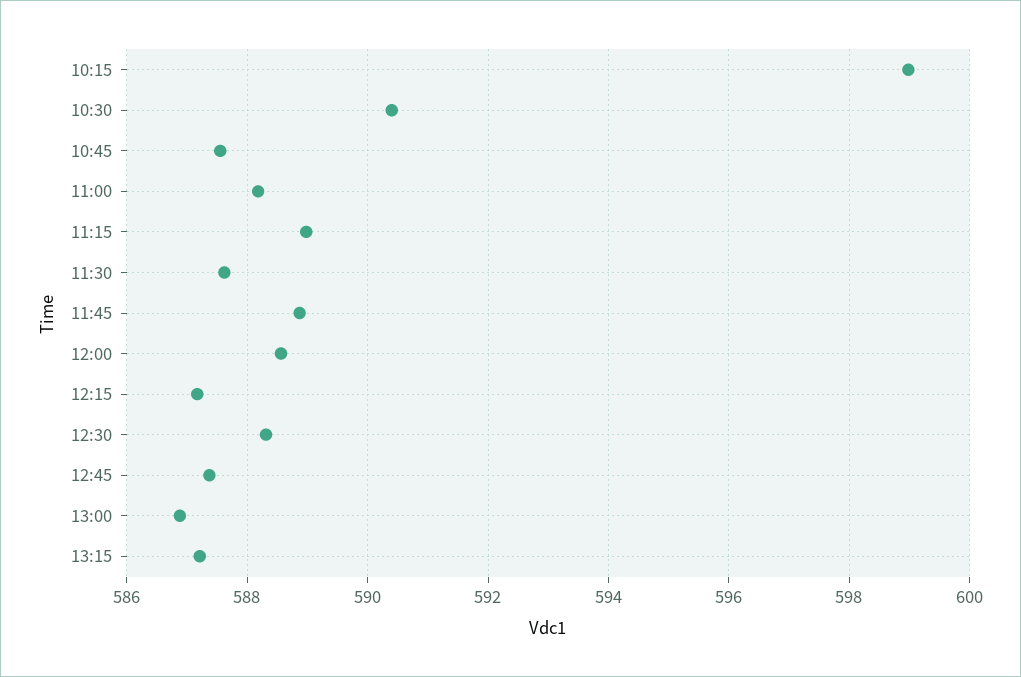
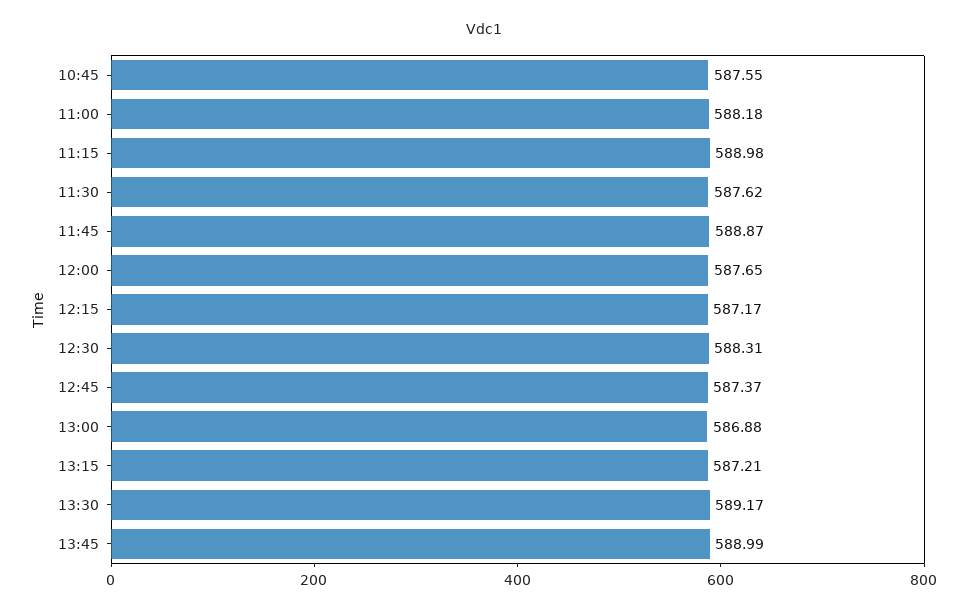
10:15: 599 -> none
10:30: 590.4 -> none
12:00: 588.6 -> 587.65
13:30: none -> 589.17
13:45: none -> 588.99

